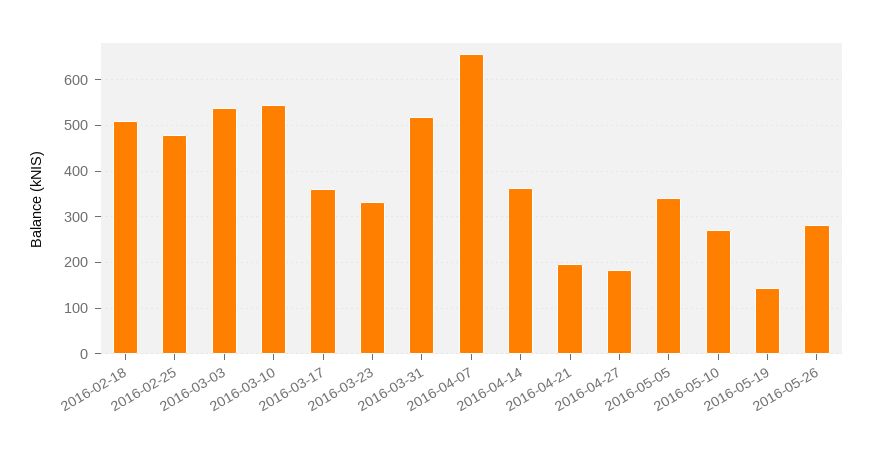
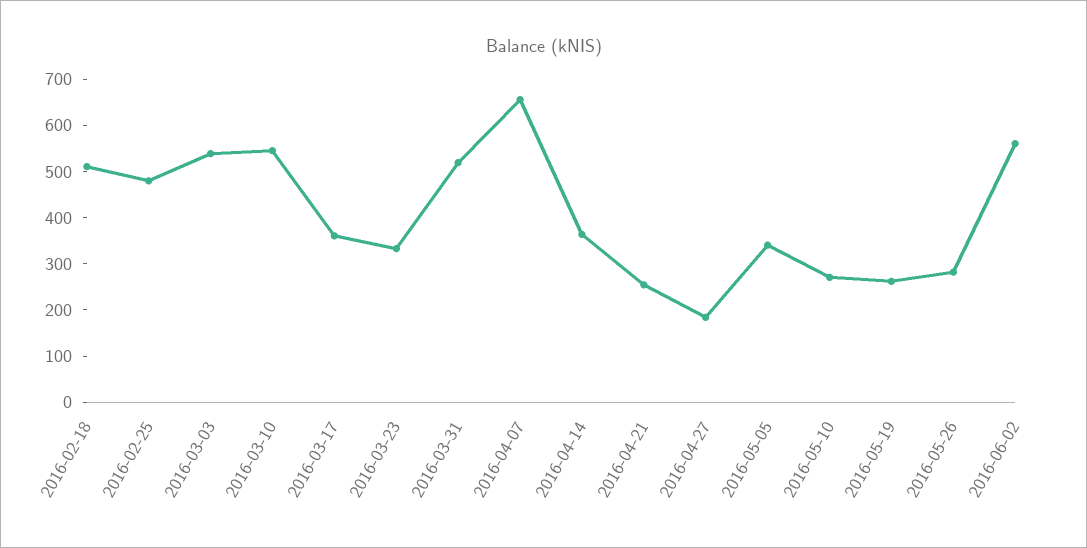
2016-04-21: 200 -> 260
2016-05-19: 140 -> 260
2016-06-02: none -> 560

